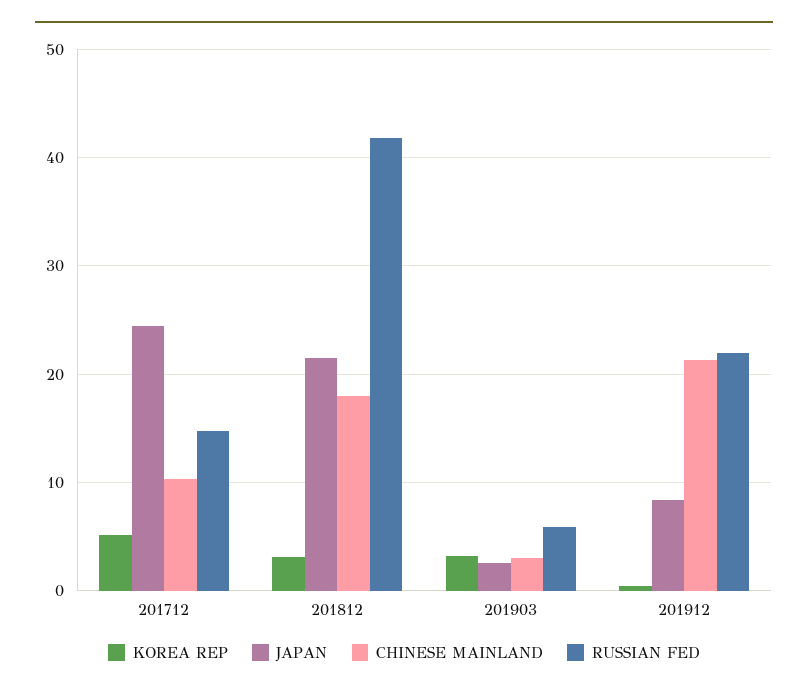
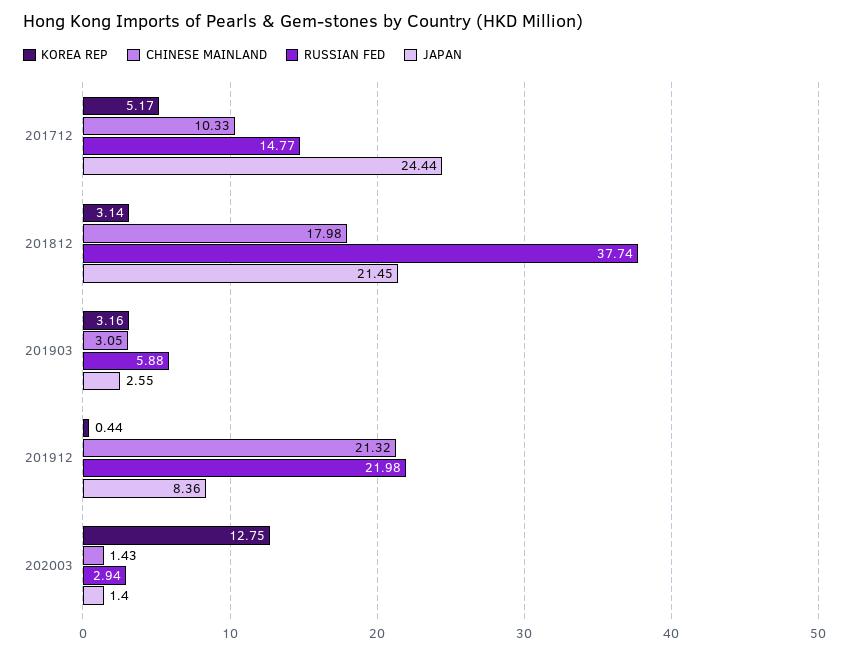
RUSSIAN FED, 201812: 42 -> 37.74
KOREA REP, 202003: none -> 12.75
CHINESE MAINLAND, 202003: none -> 1.43
RUSSIAN FED, 202003: none -> 2.94
JAPAN, 202003: none -> 1.4

